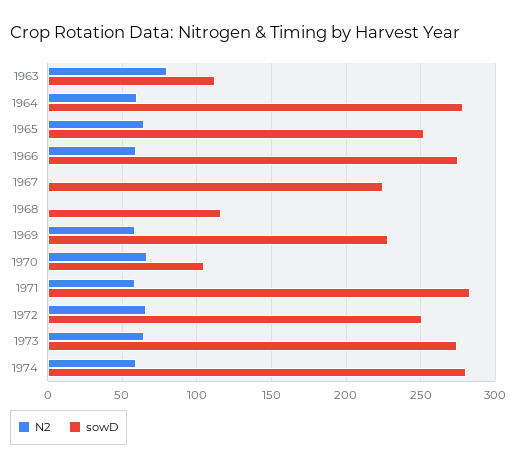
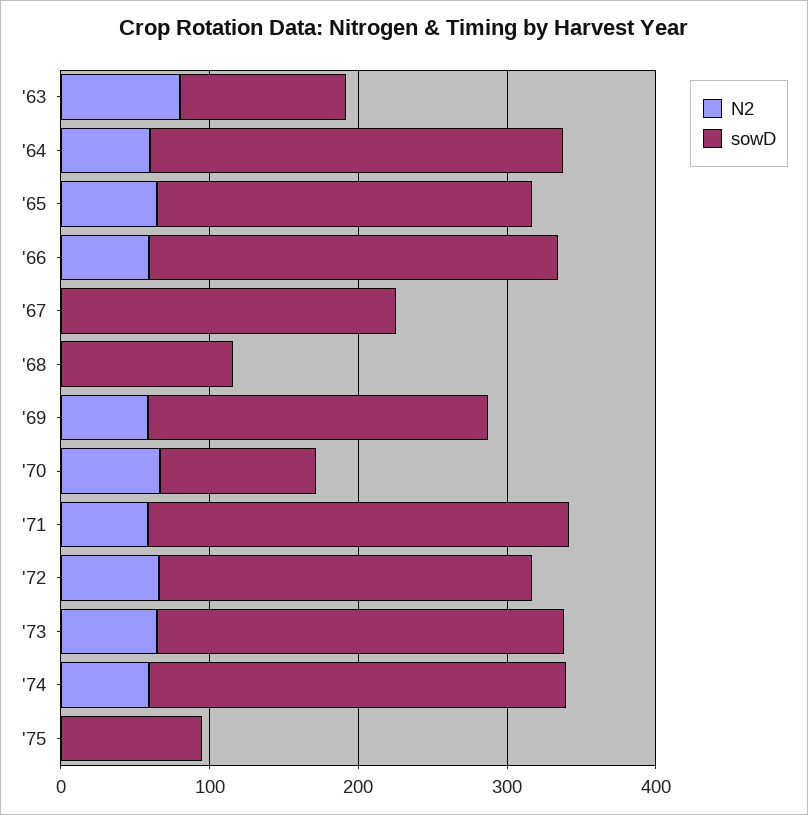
N2, '75: none -> 0
sowD, '75: none -> 100

